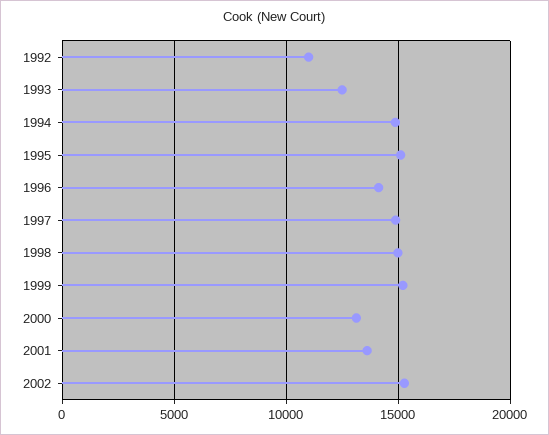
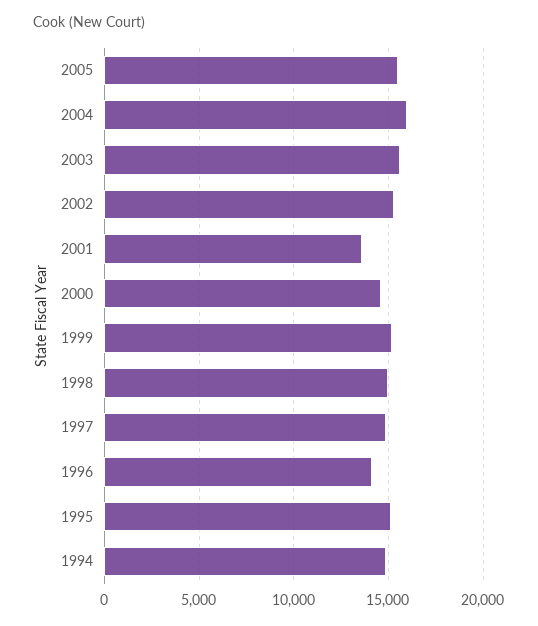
1992: 11000 -> none
1993: 12500 -> none
2000: 13000 -> 14500
2005: none -> 15500
2004: none -> 16000
2003: none -> 15500

